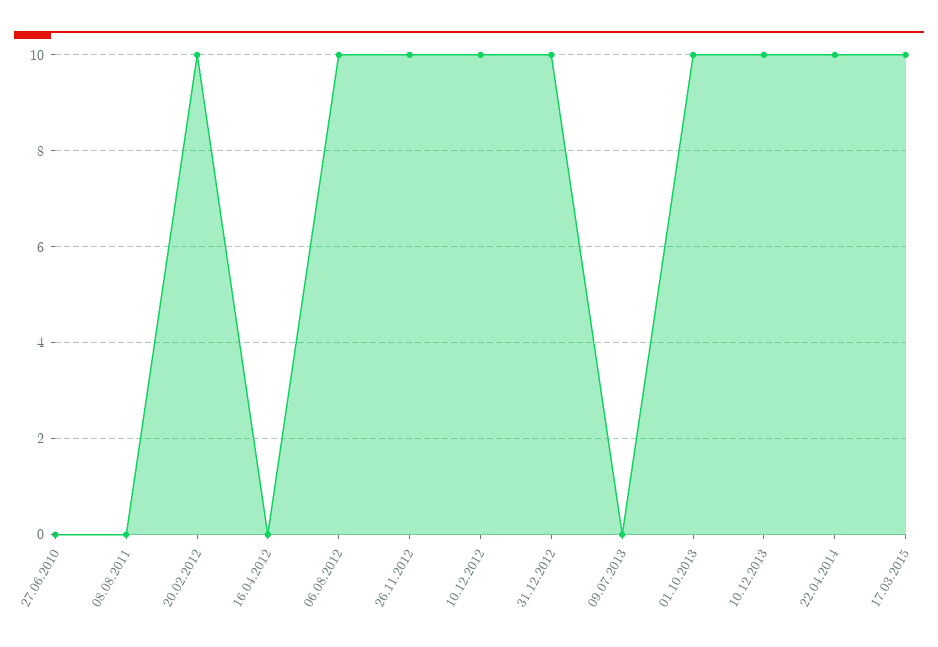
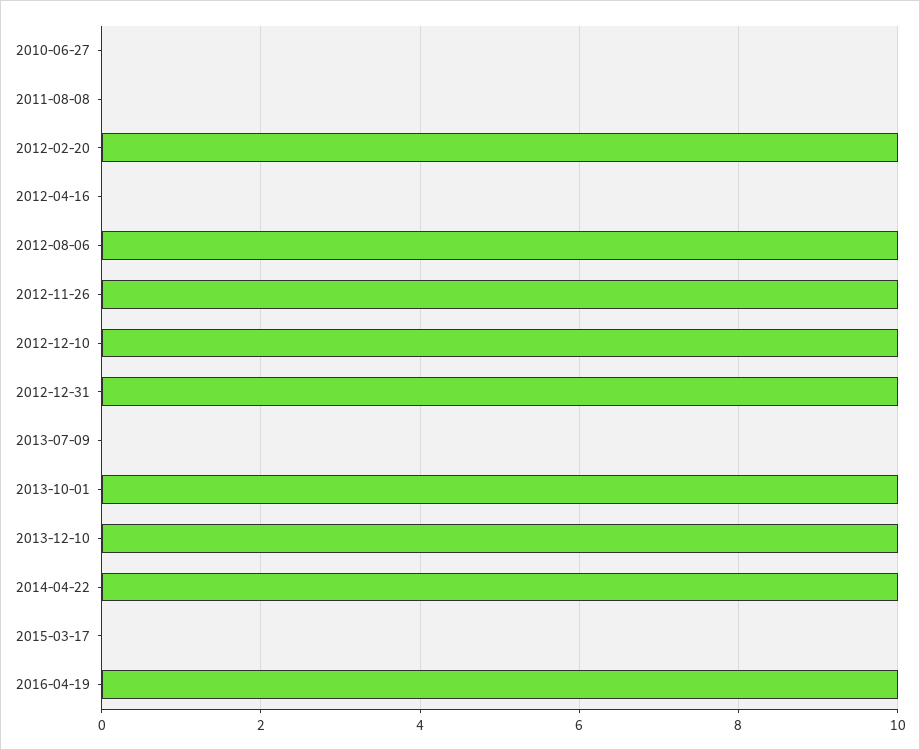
17.03.2015: 10 -> 0
2016-04-19: none -> 10

